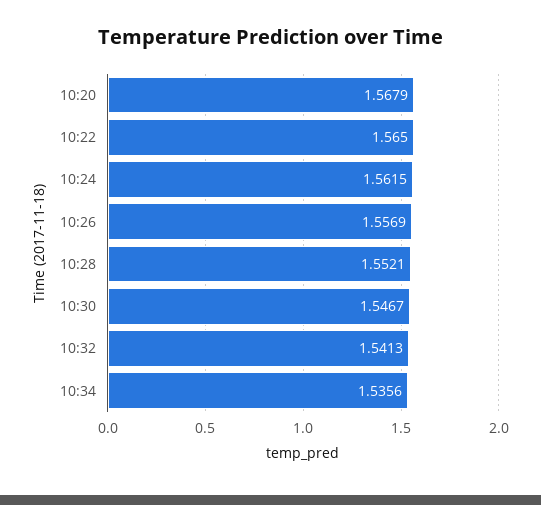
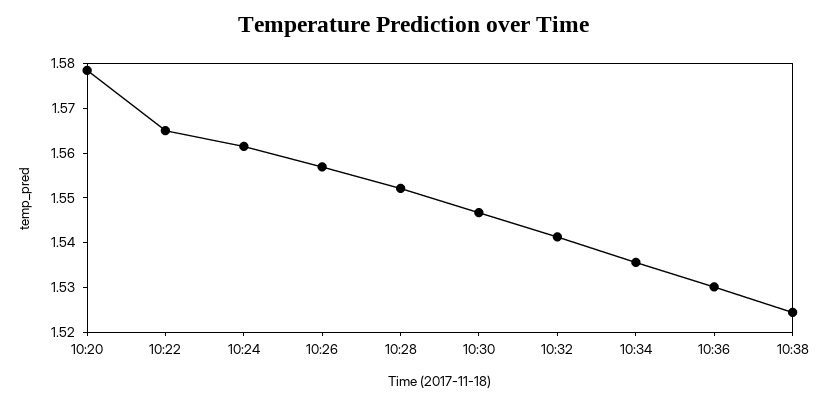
10:20: 1.5679 -> 1.578
10:36: none -> 1.53
10:38: none -> 1.524

